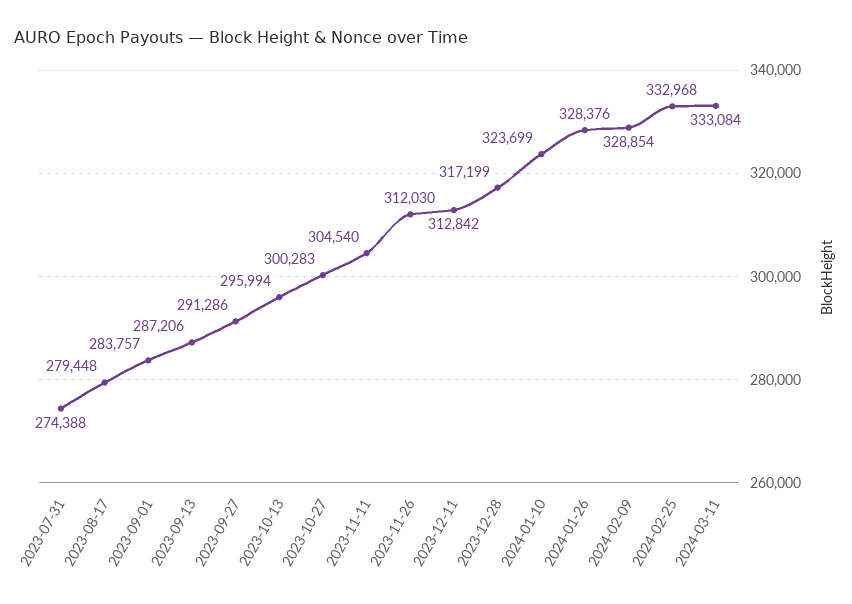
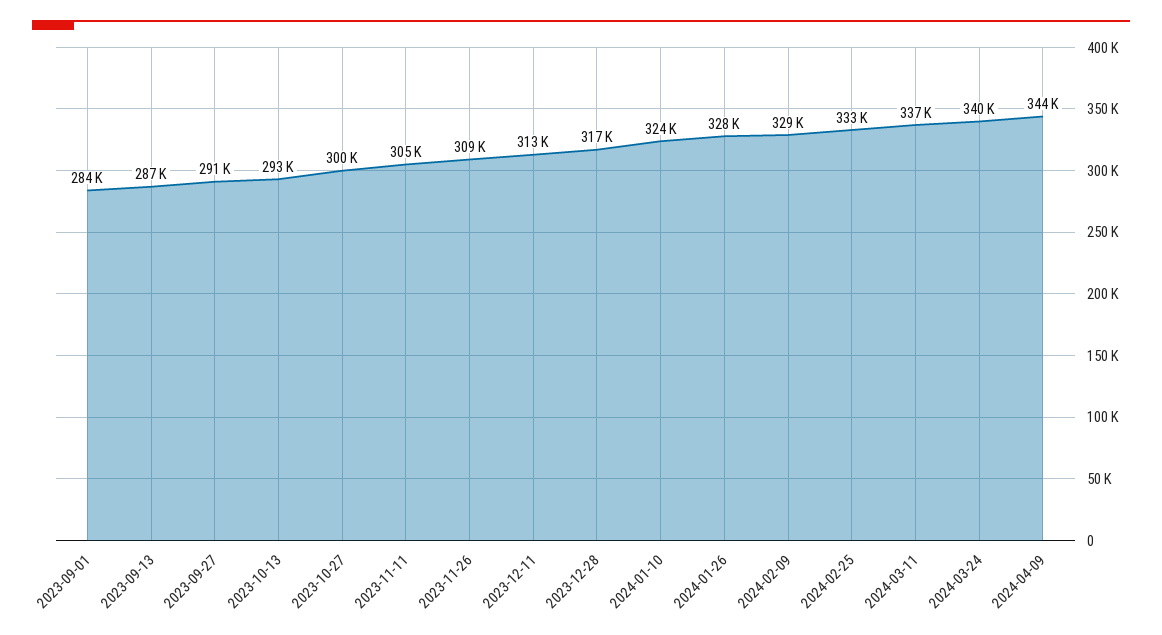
2023-07-31: 274388 -> none
2023-08-17: 279448 -> none
2023-10-13: 295994 -> 293000
2023-11-26: 312030 -> 309000
2024-03-11: 333084 -> 337000
2024-03-24: none -> 340000
2024-04-09: none -> 344000

